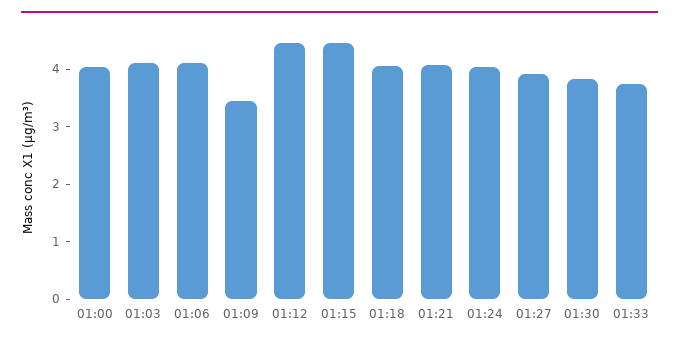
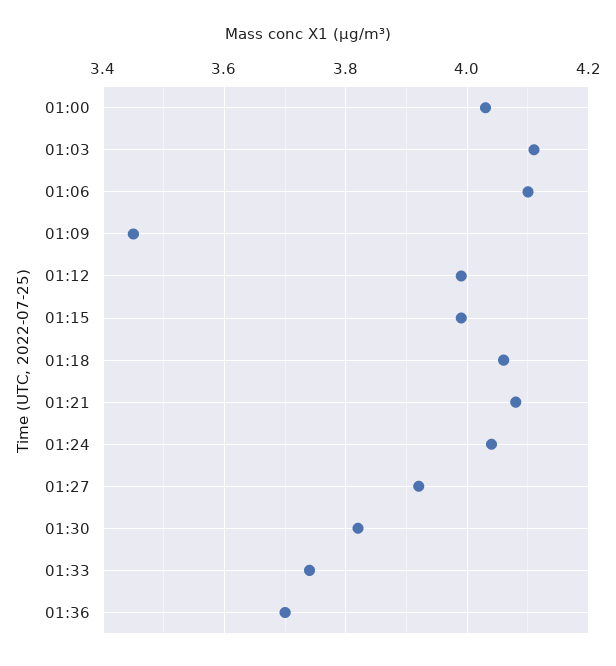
01:12: 4.4 -> 4
01:15: 4.4 -> 4
01:36: none -> 3.7

